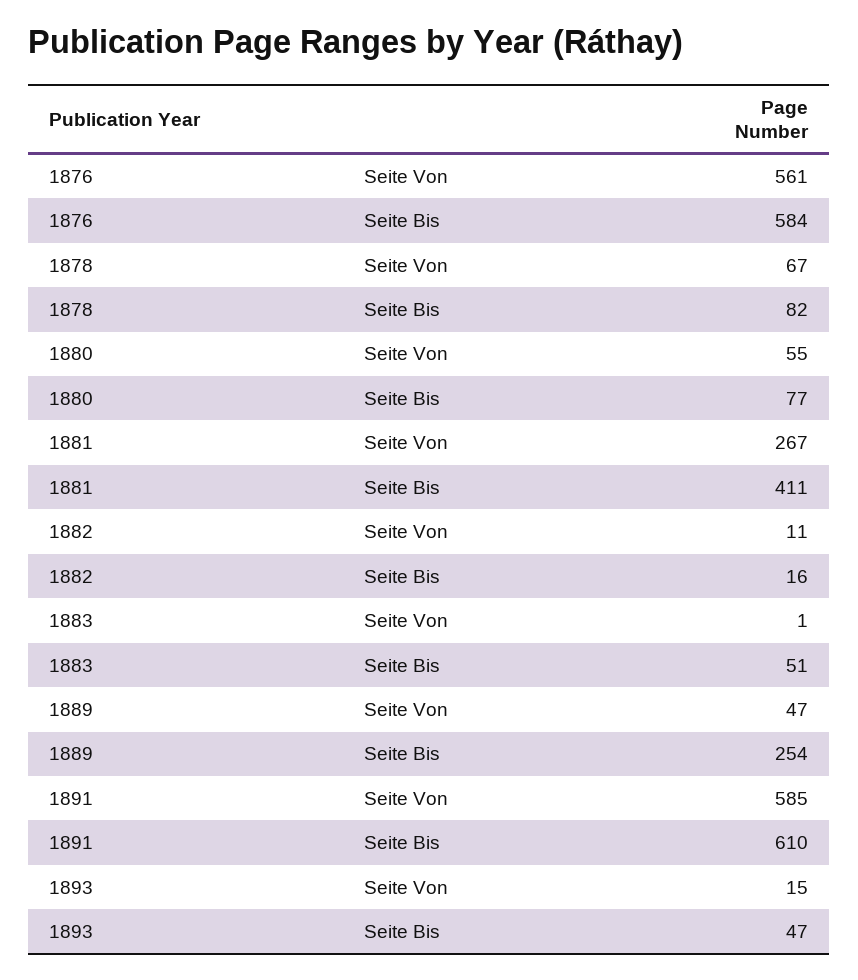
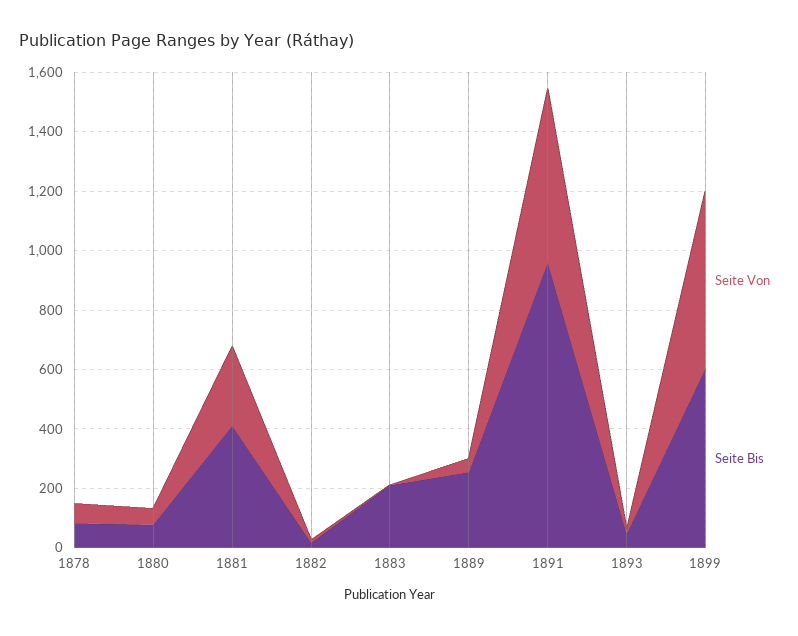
Seite Von, 1876: 561 -> none
Seite Bis, 1876: 584 -> none
Seite Bis, 1883: 51 -> 200
Seite Bis, 1891: 610 -> 950
Seite Von, 1899: none -> 600
Seite Bis, 1899: none -> 600

